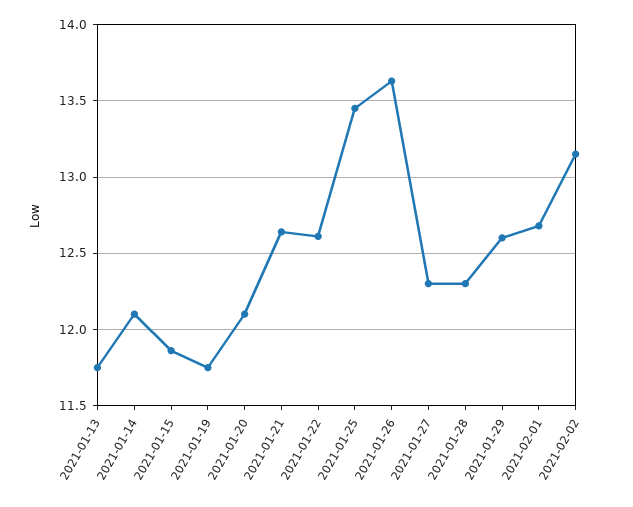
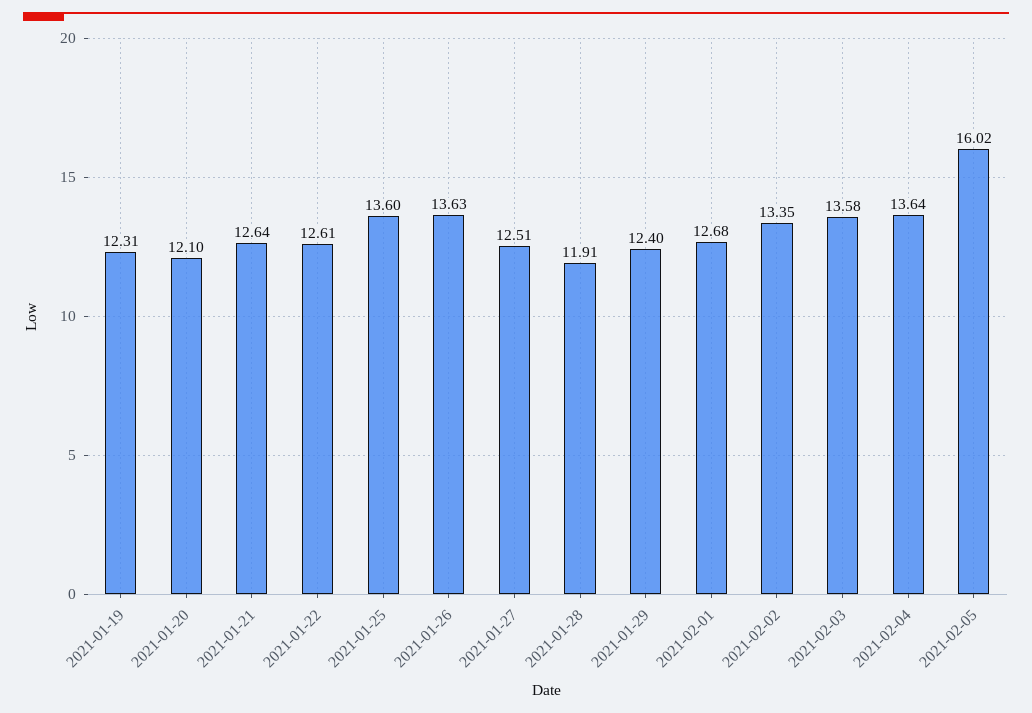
2021-01-13: 11.75 -> none
2021-01-14: 12.1 -> none
2021-01-15: 11.85 -> none
2021-01-19: 11.75 -> 12.31
2021-01-25: 13.45 -> 13.6
2021-01-27: 12.3 -> 12.51
2021-01-28: 12.3 -> 11.91
2021-01-29: 12.6 -> 12.4
2021-02-02: 13.15 -> 13.35
2021-02-03: none -> 13.58
2021-02-04: none -> 13.64
2021-02-05: none -> 16.02

